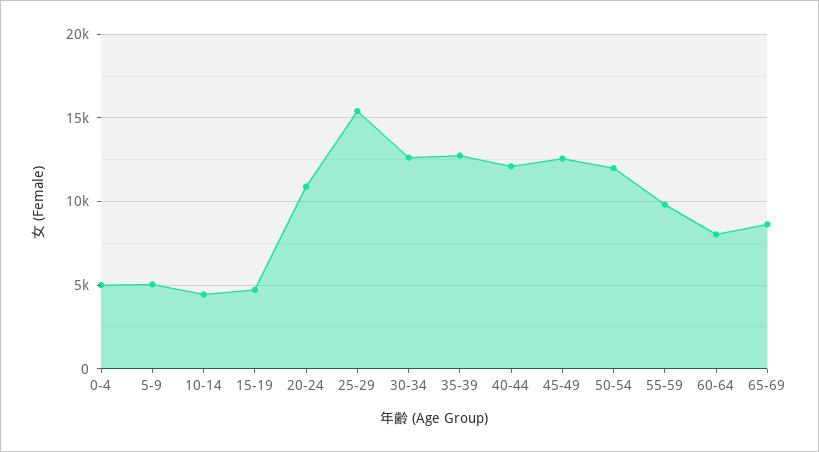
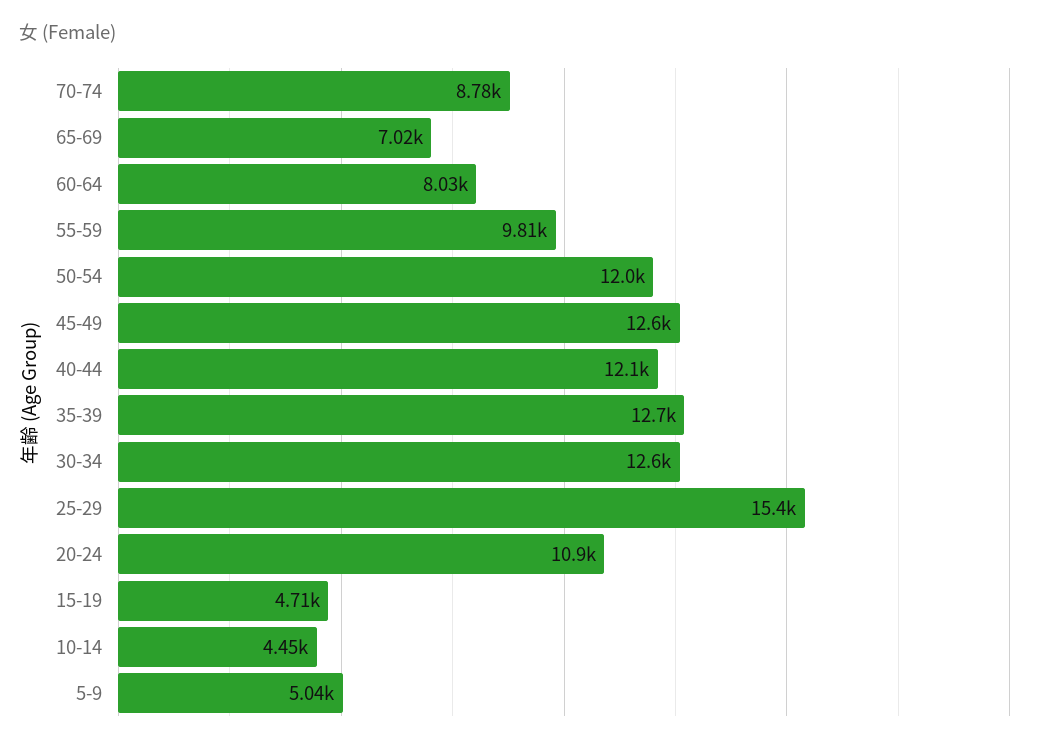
0-4: 5000 -> none
65-69: 8500 -> 7020
70-74: none -> 8780

